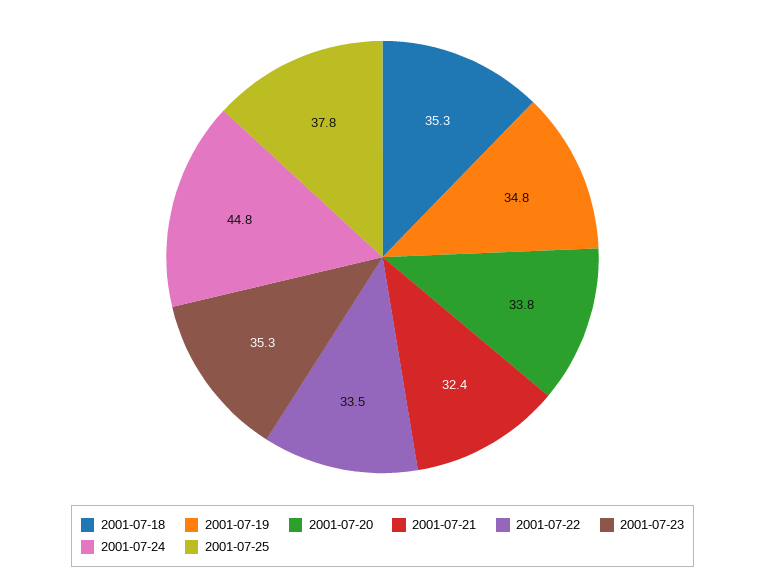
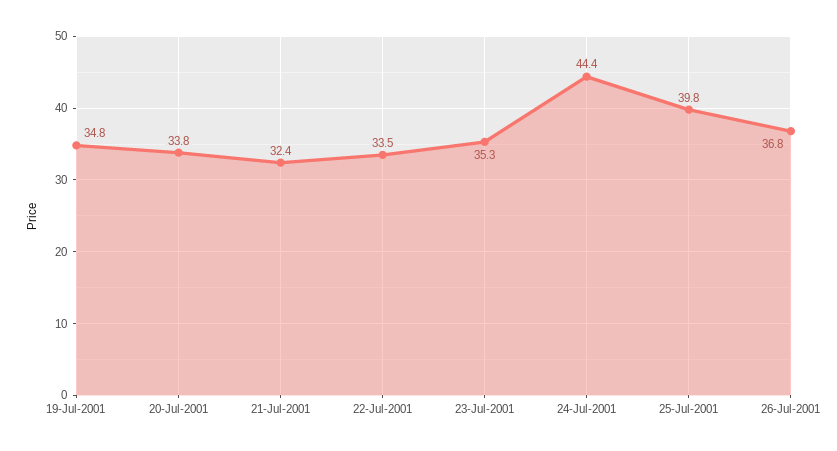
2001-07-18: 35.3 -> none
2001-07-24: 44.8 -> 44.4
2001-07-25: 37.8 -> 39.8
26-Jul-2001: none -> 36.8

